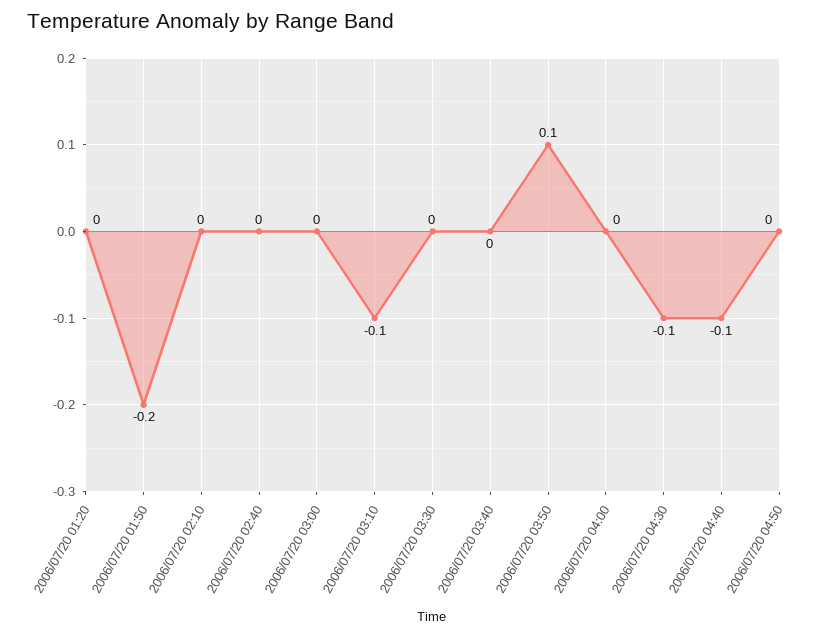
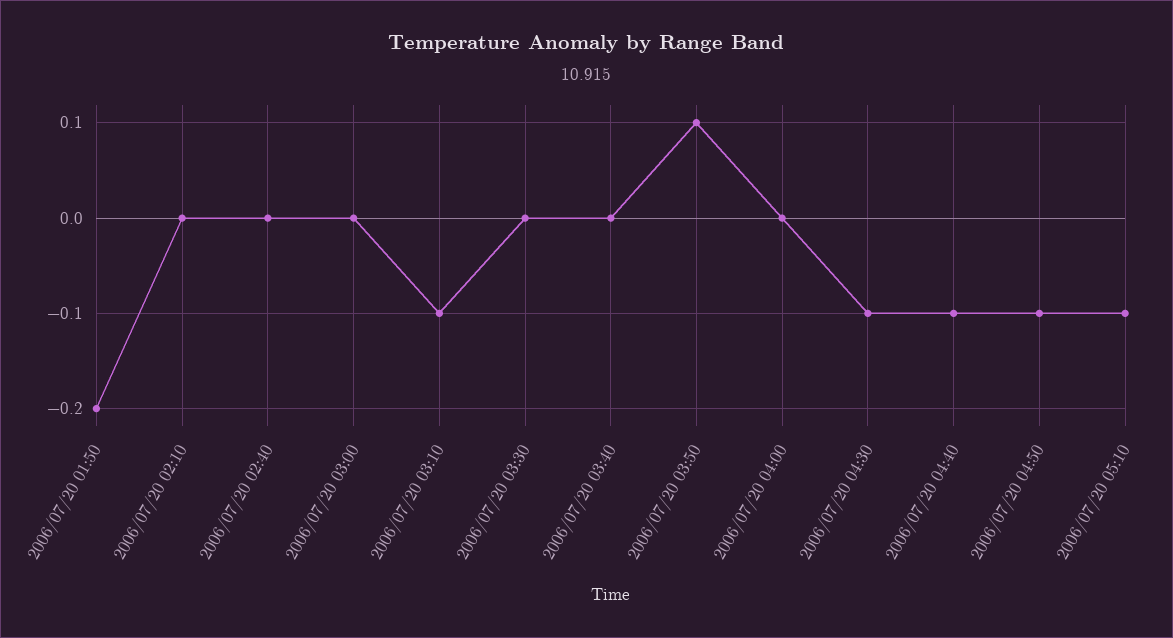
2006/07/20 01:20: 0 -> none
2006/07/20 04:50: 0 -> -0.1
2006/07/20 05:10: none -> -0.1

